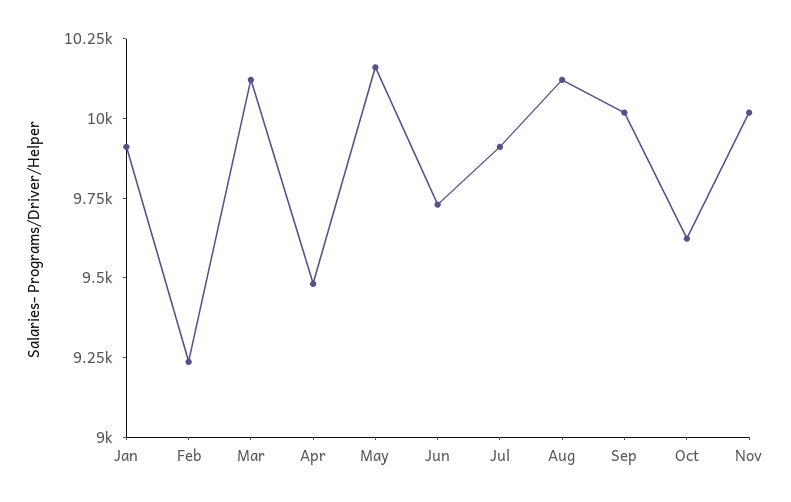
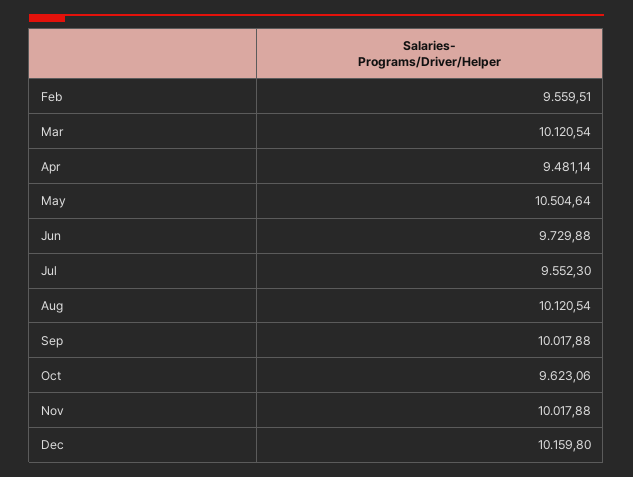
Jan: 9900 -> none
Feb: 9250 -> 9559.51
May: 10150 -> 10504.64
Jul: 9900 -> 9552.3
Dec: none -> 10159.8

